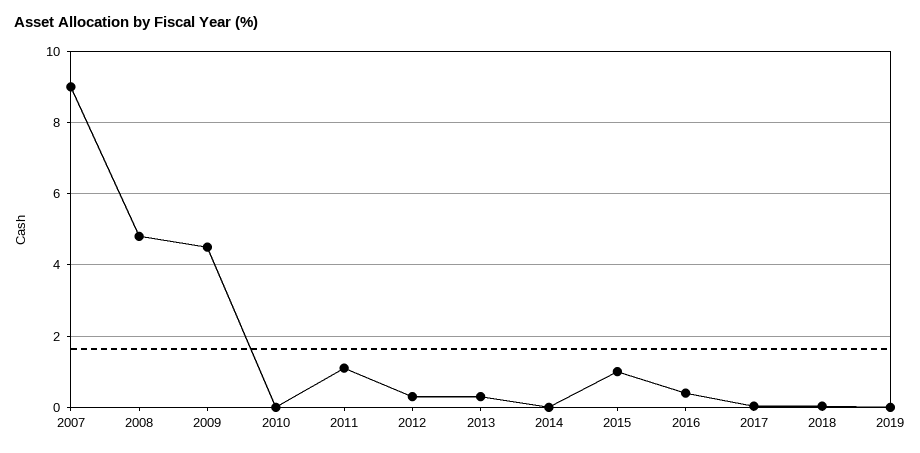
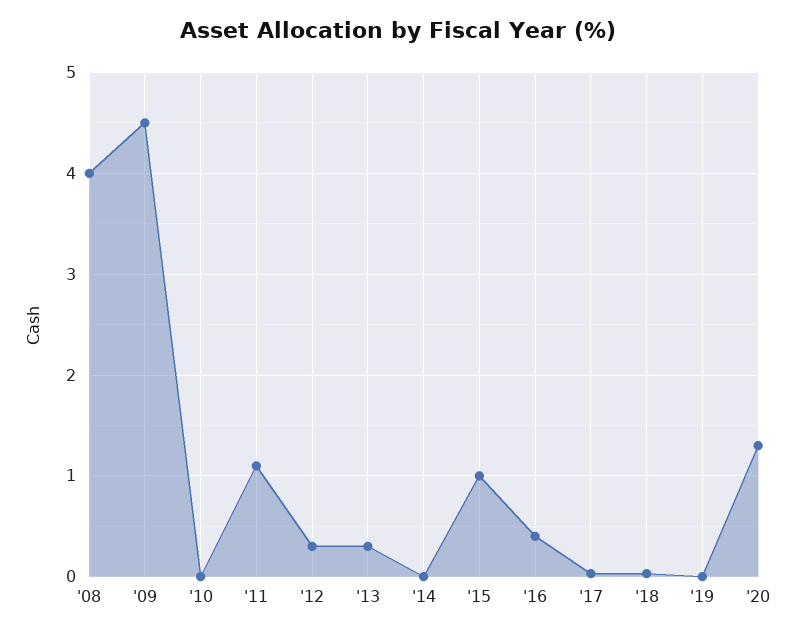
2007: 9 -> none
2008: 4.8 -> 4
'20: none -> 1.3

